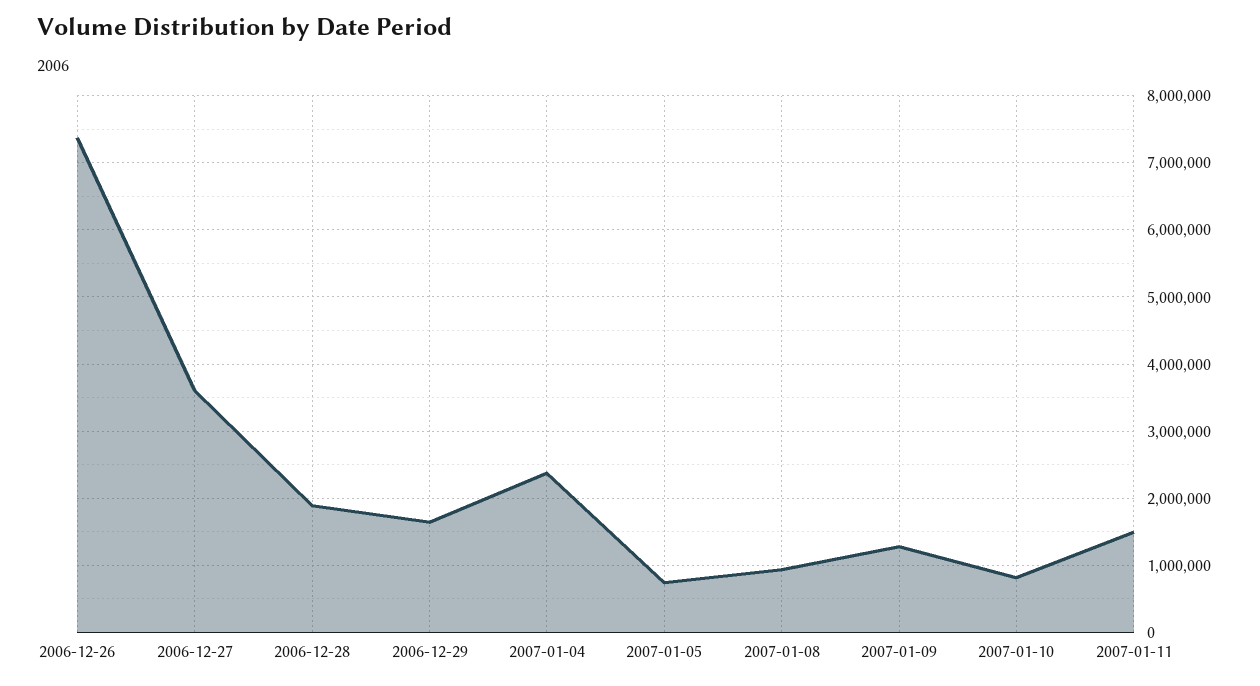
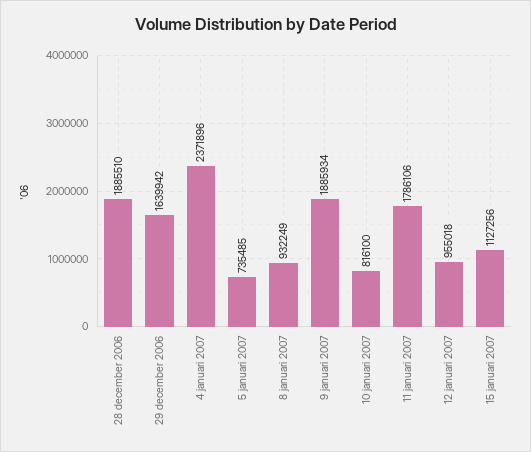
2006-12-26: 7400000 -> none
2006-12-27: 3600000 -> none
2007-01-09: 1300000 -> 1885934
2007-01-11: 1500000 -> 1786106
12 januari 2007: none -> 955018
15 januari 2007: none -> 1127256

